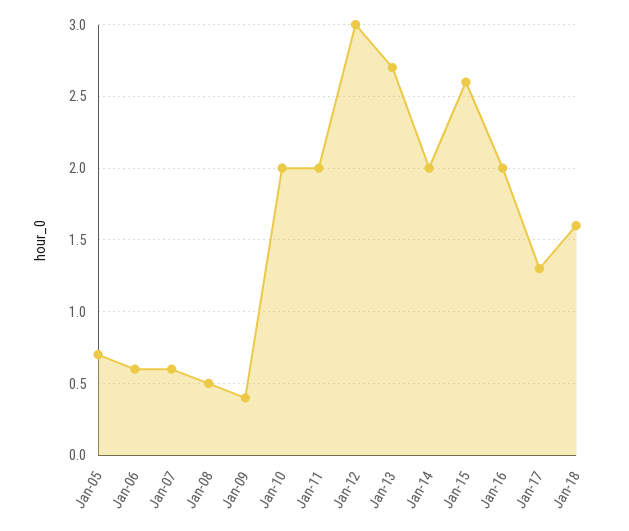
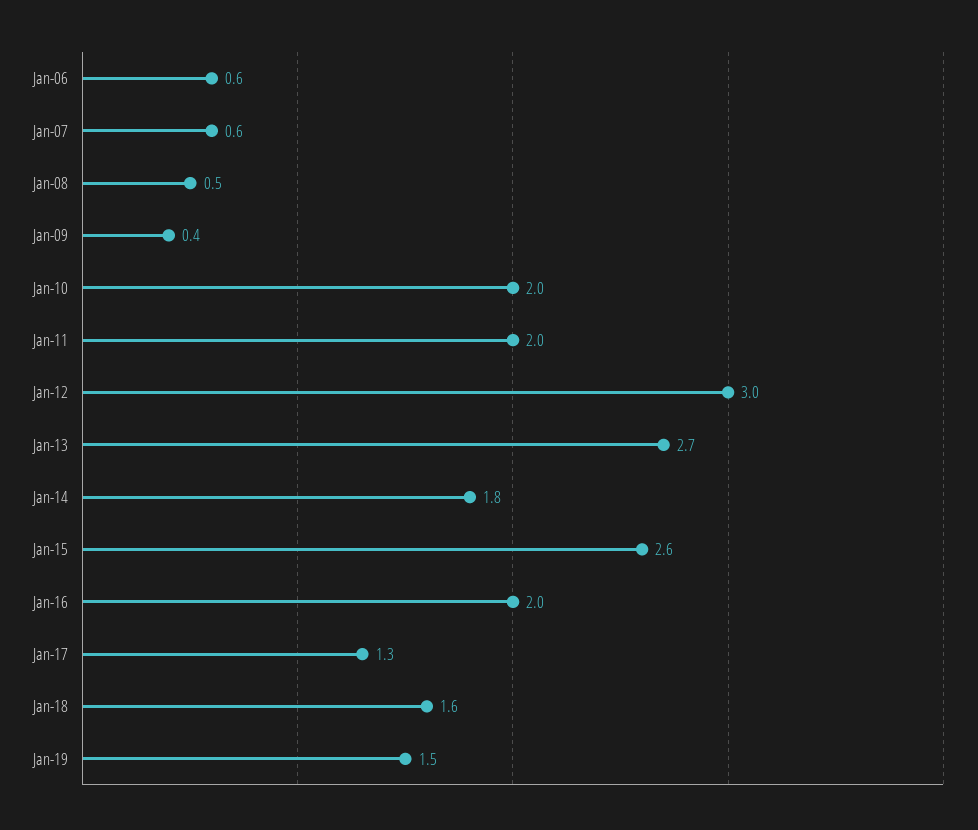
Jan-05: 0.7 -> none
Jan-14: 2 -> 1.8
Jan-19: none -> 1.5

